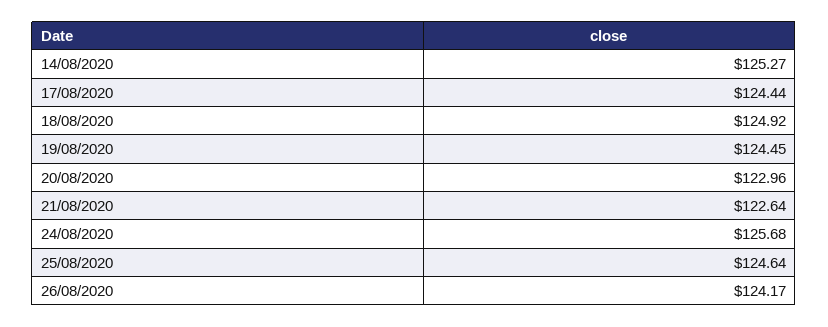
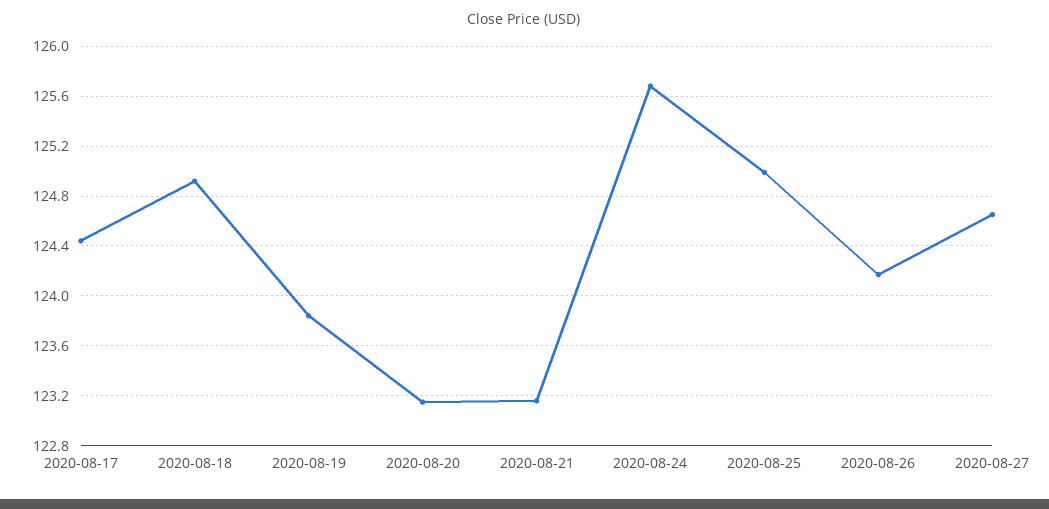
14/08/2020: 125.27 -> none
19/08/2020: 124.45 -> 123.85
20/08/2020: 122.96 -> 123.15
21/08/2020: 122.64 -> 123.15
25/08/2020: 124.64 -> 125
2020-08-27: none -> 124.65

